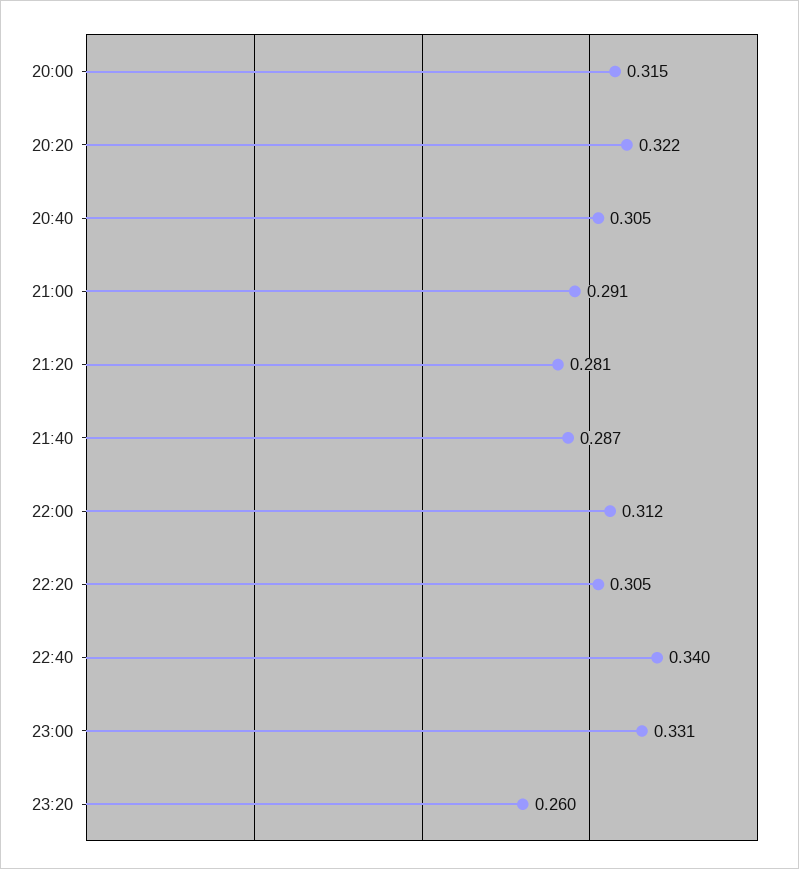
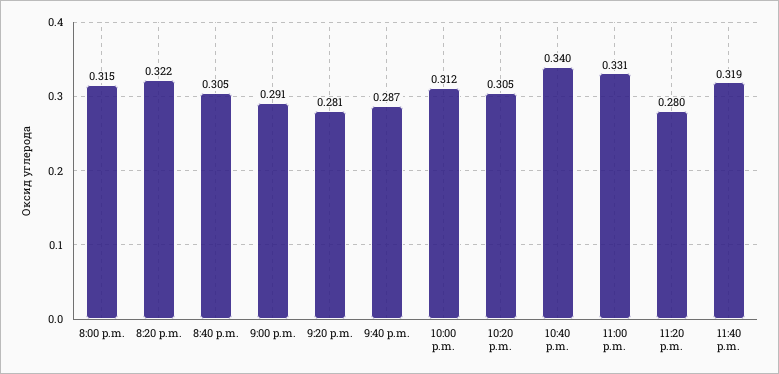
23:20: 0.26 -> 0.28
11:40 p.m.: none -> 0.319

